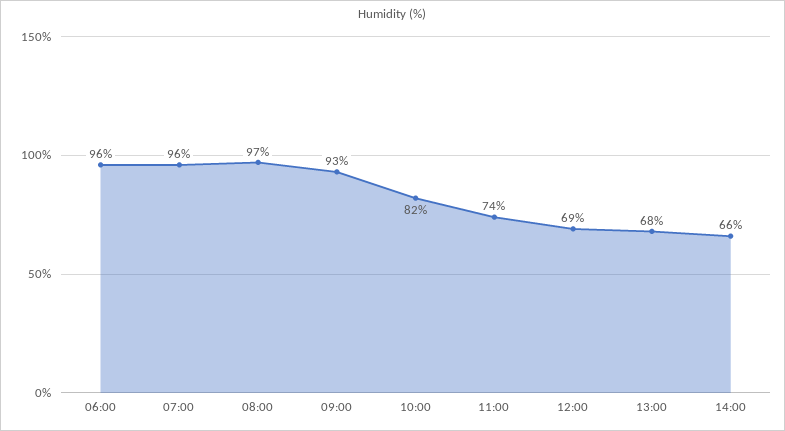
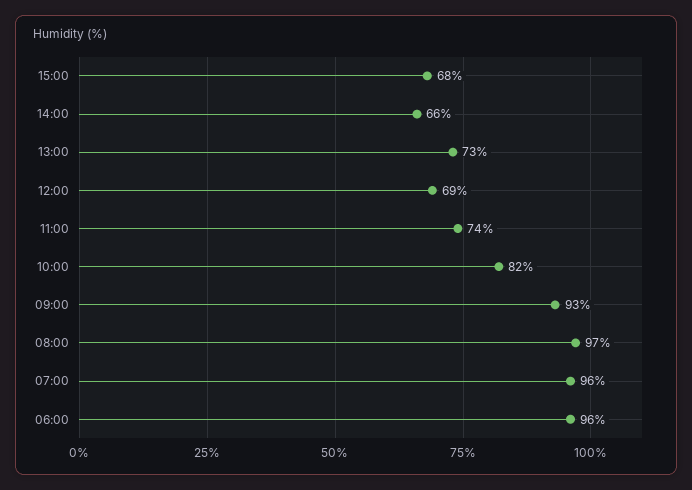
13:00: 68 -> 73
15:00: none -> 68

